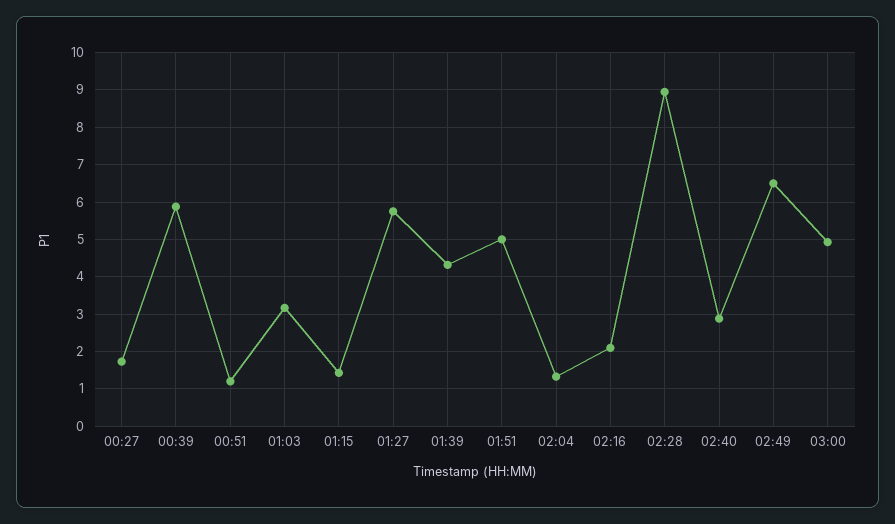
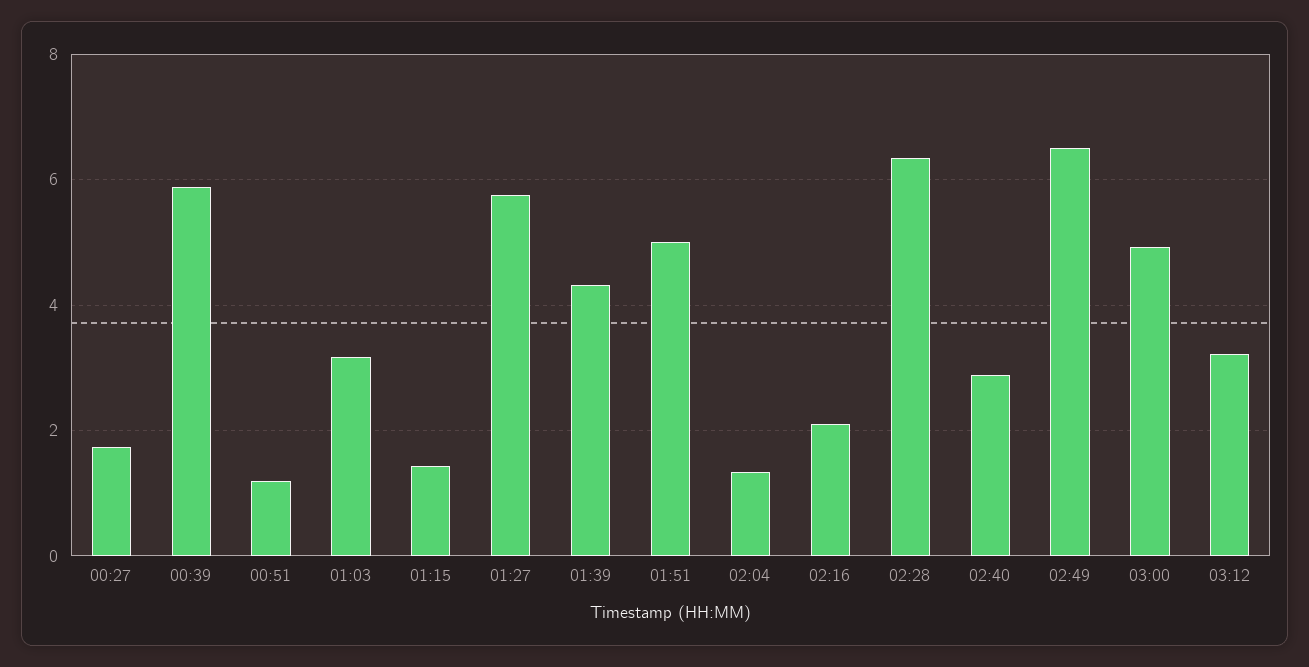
02:28: 9 -> 6.4
03:12: none -> 3.2

